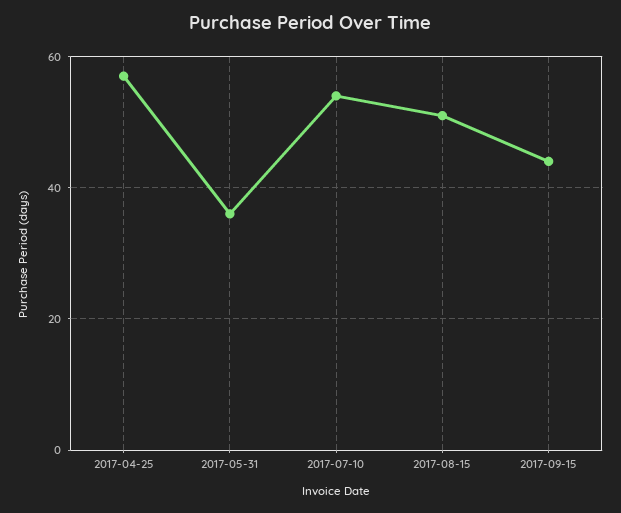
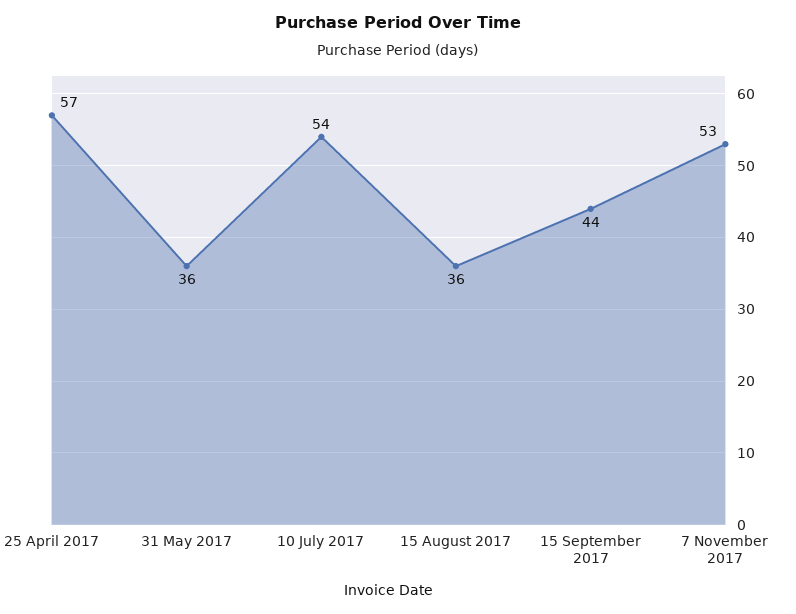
2017-08-15: 50 -> 36
7 November 2017: none -> 53

